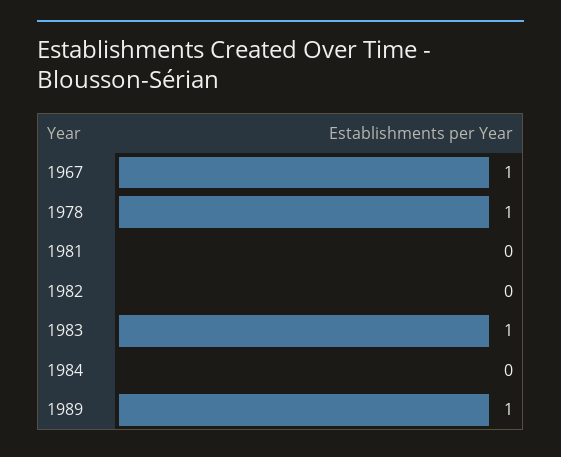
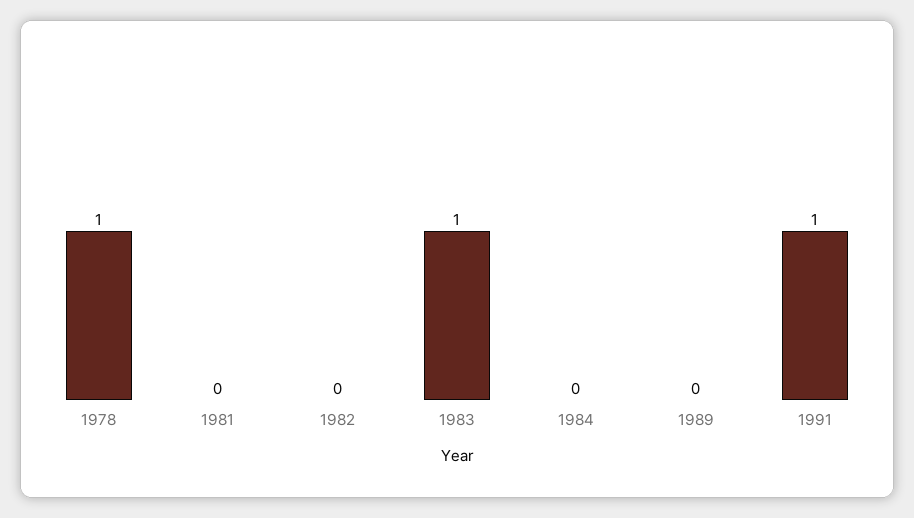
1967: 1 -> none
1989: 1 -> 0
1991: none -> 1

